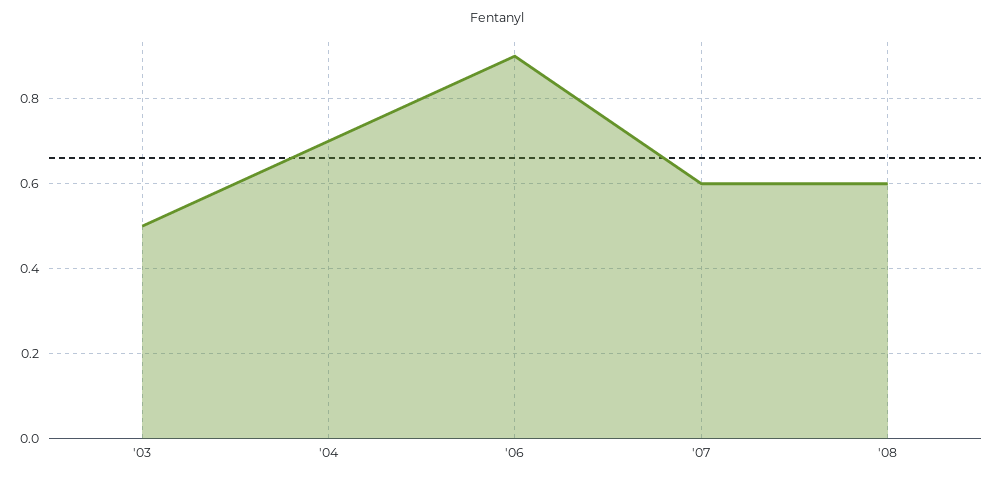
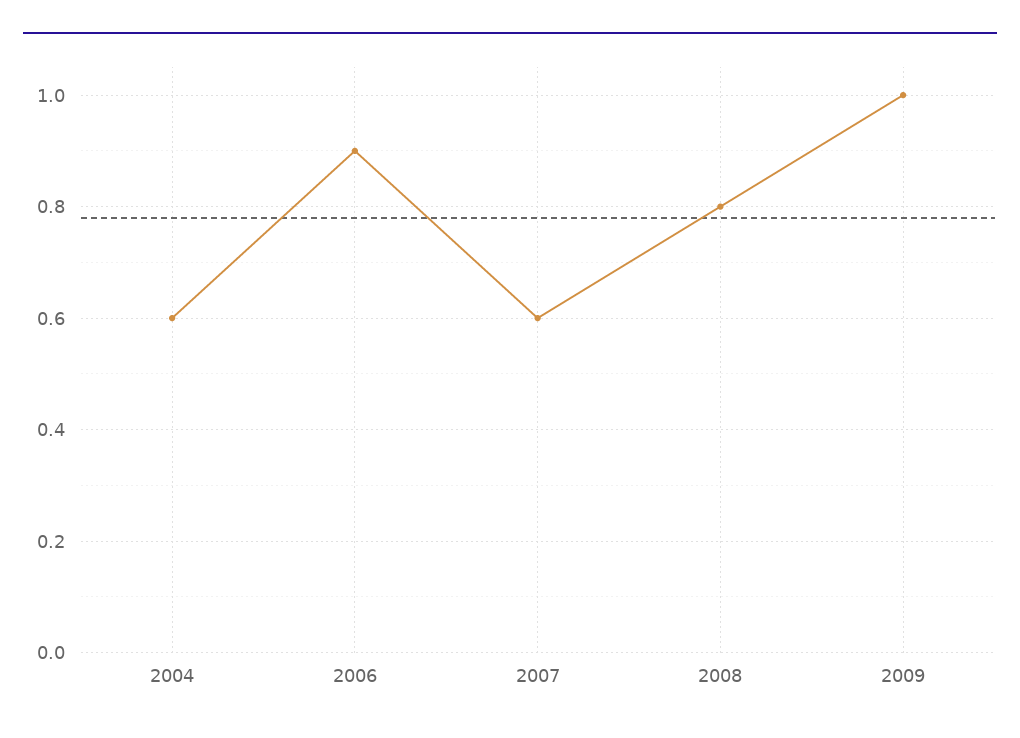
'03: 0.5 -> none
'04: 0.7 -> 0.6
'08: 0.6 -> 0.8
2009: none -> 1

